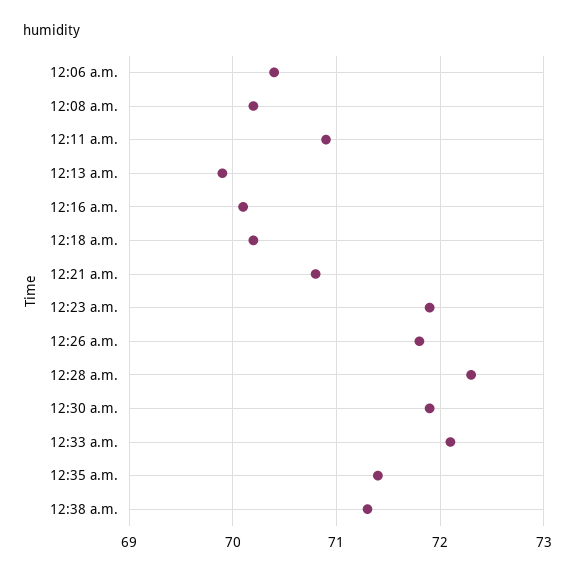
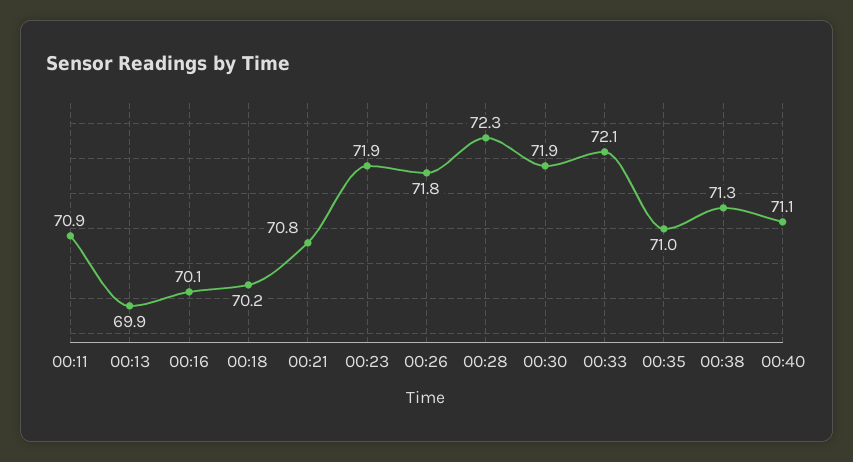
12:06 a.m.: 70.4 -> none
12:08 a.m.: 70.2 -> none
12:35 a.m.: 71.4 -> 71
00:40: none -> 71.1

